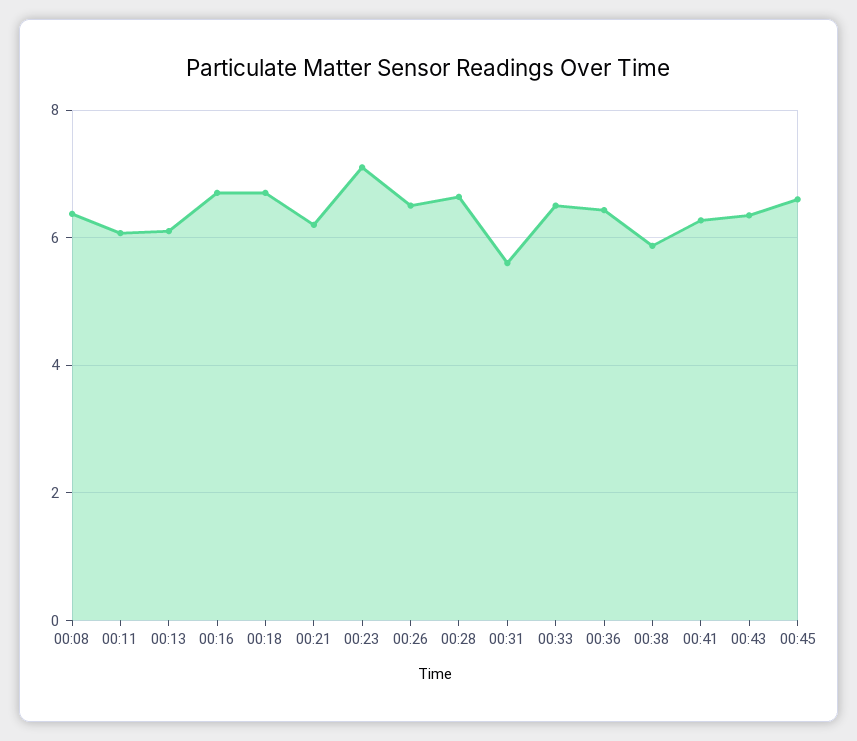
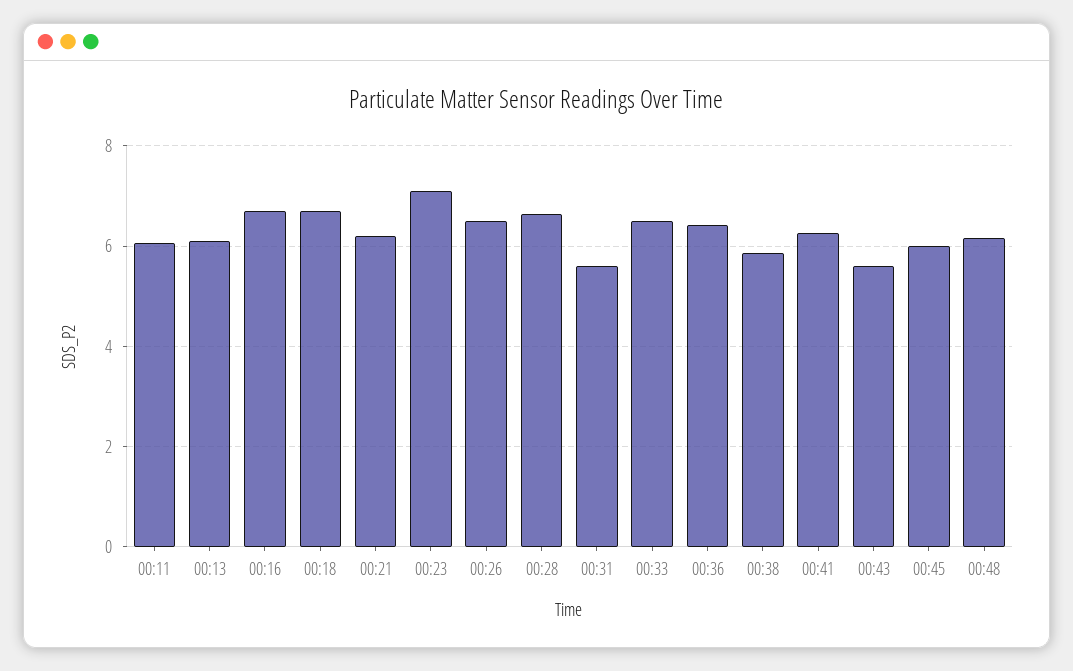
00:08: 6.4 -> none
00:43: 6.4 -> 5.6
00:45: 6.6 -> 6
00:48: none -> 6.2

